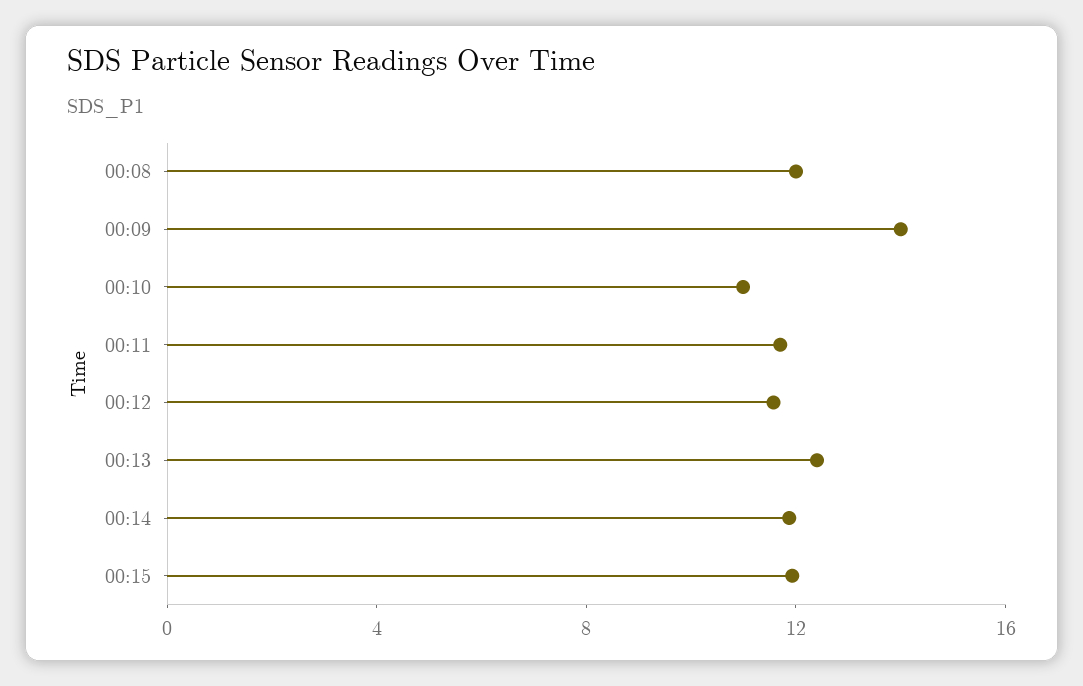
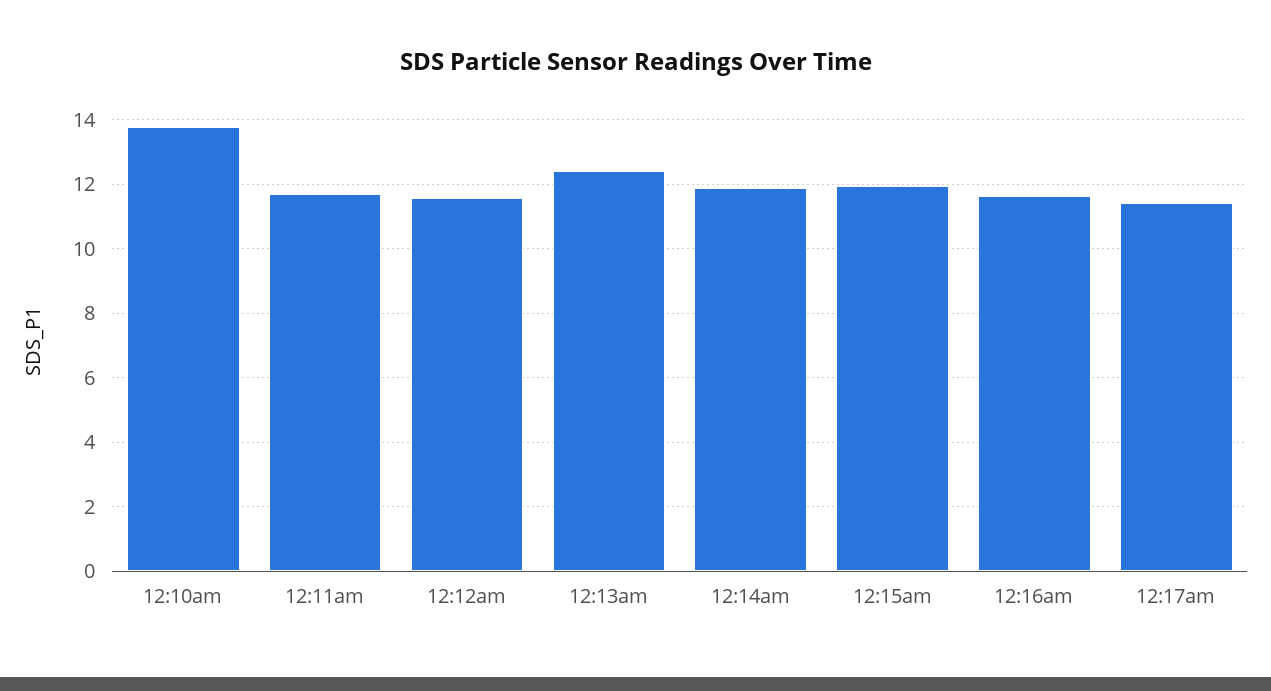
00:08: 12 -> none
00:09: 14 -> none
00:10: 11 -> 13.8
12:16am: none -> 11.6
12:17am: none -> 11.4

